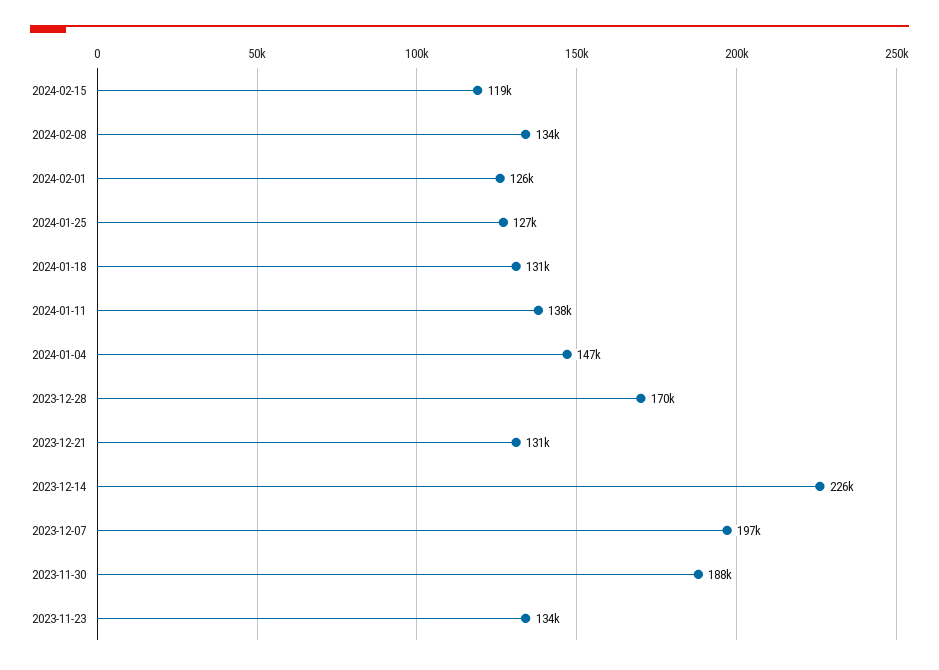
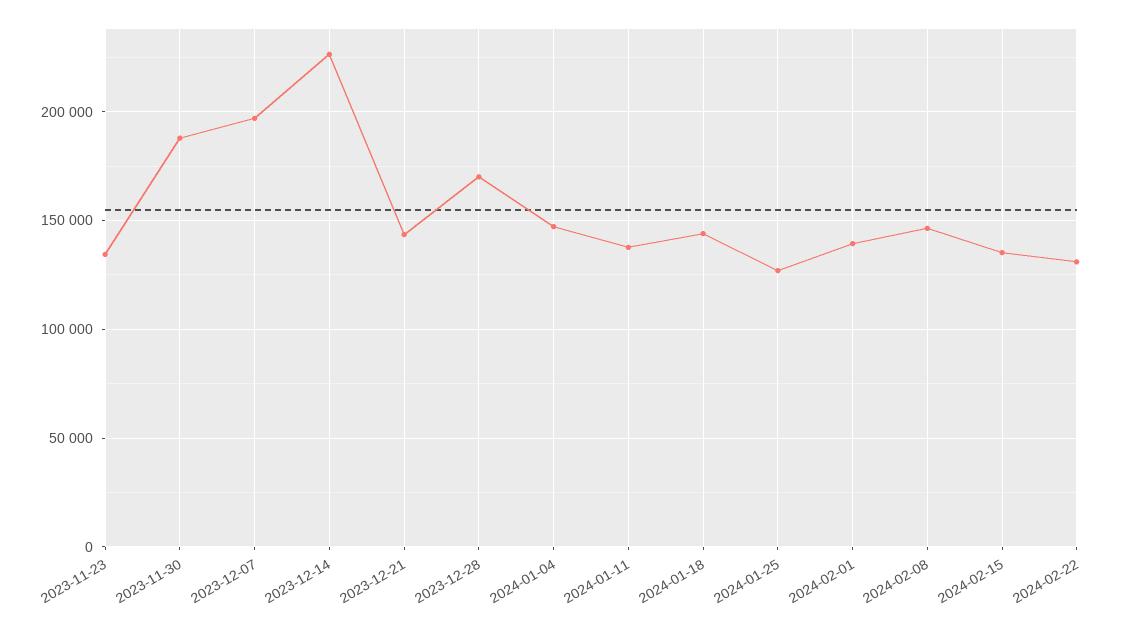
2024-02-15: 119000 -> 135000
2024-02-08: 134000 -> 145000
2024-02-01: 126000 -> 140000
2024-01-18: 131000 -> 145000
2023-12-21: 131000 -> 145000
2024-02-22: none -> 130000

